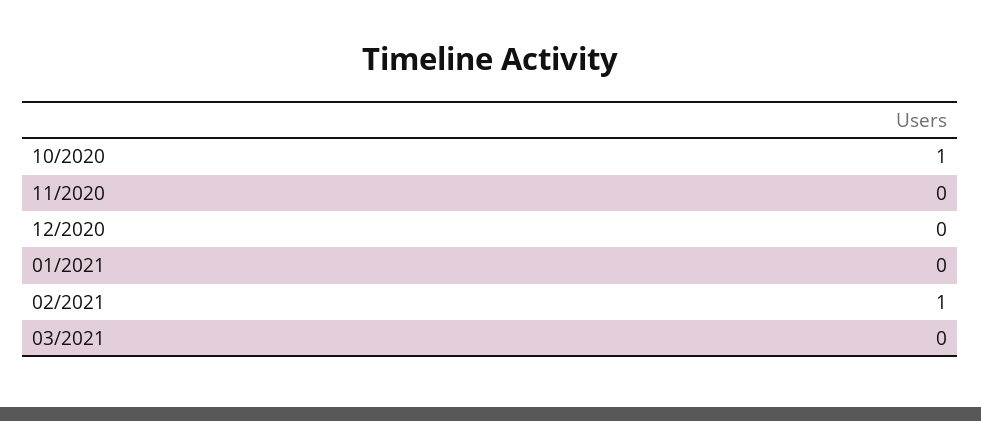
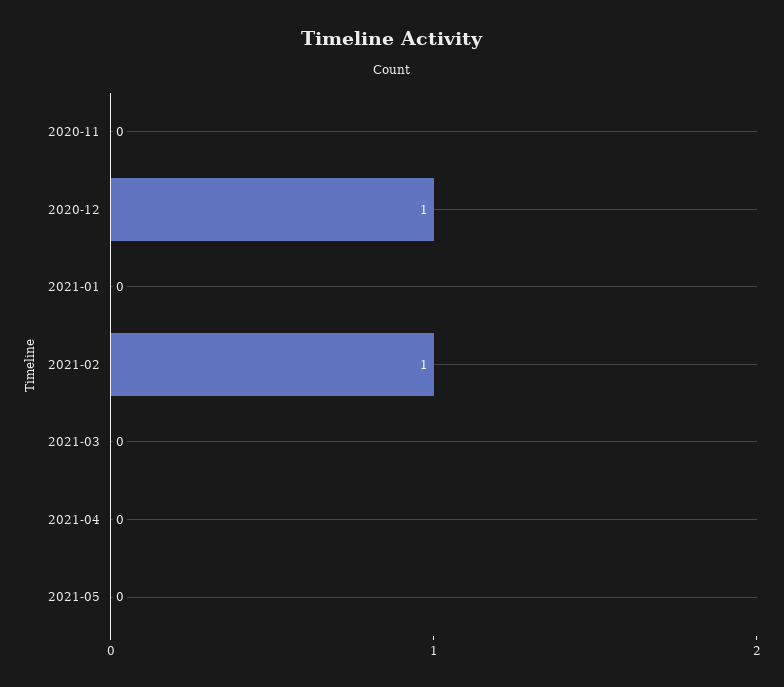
10/2020: 1 -> none
12/2020: 0 -> 1
2021-04: none -> 0
2021-05: none -> 0

